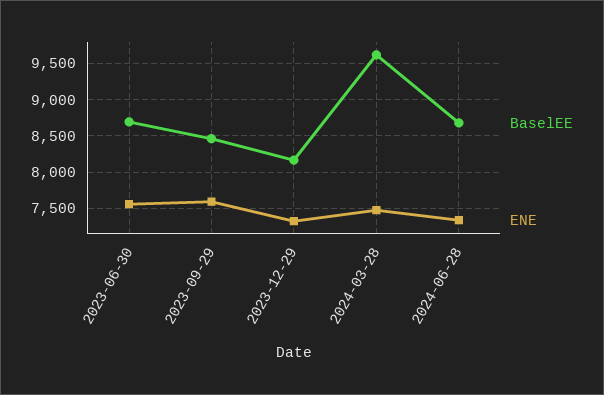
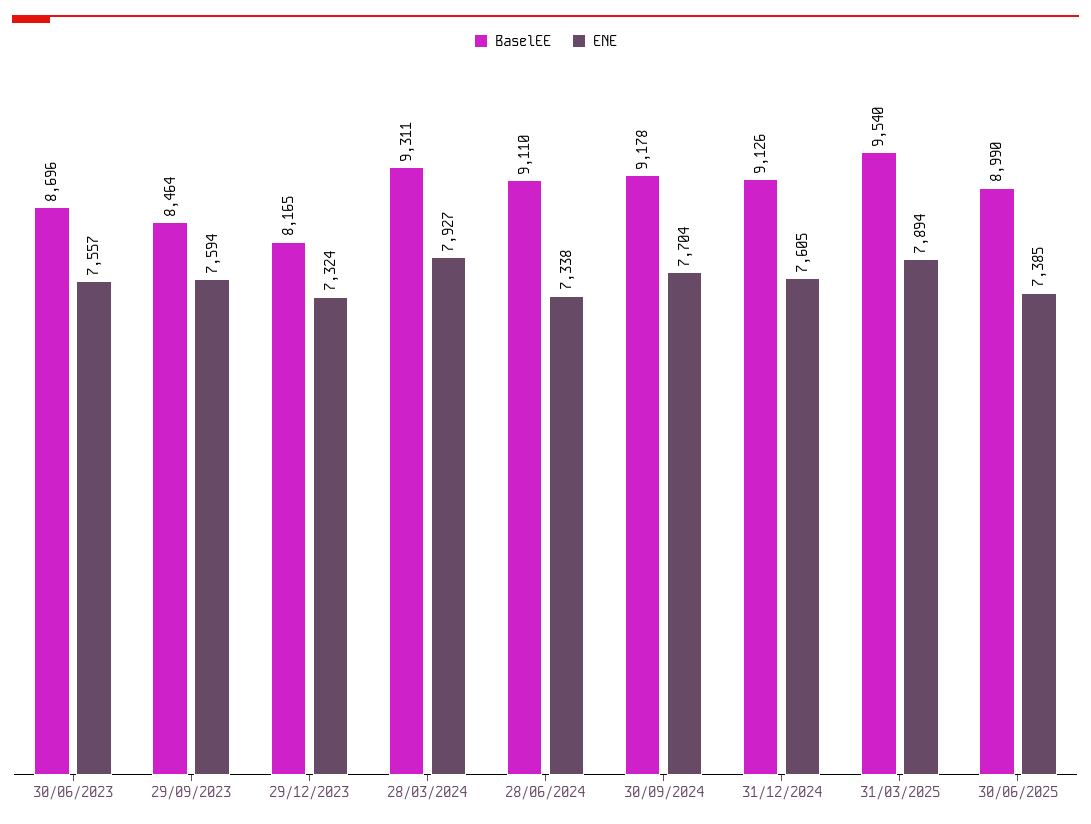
BaselEE, 2024-03-28: 9600 -> 9311
ENE, 2024-03-28: 7500 -> 7927
BaselEE, 2024-06-28: 8700 -> 9110
BaselEE, 30/09/2024: none -> 9178
ENE, 30/09/2024: none -> 7704
BaselEE, 31/12/2024: none -> 9126
ENE, 31/12/2024: none -> 7605
BaselEE, 31/03/2025: none -> 9540
ENE, 31/03/2025: none -> 7894
BaselEE, 30/06/2025: none -> 8990
ENE, 30/06/2025: none -> 7385

